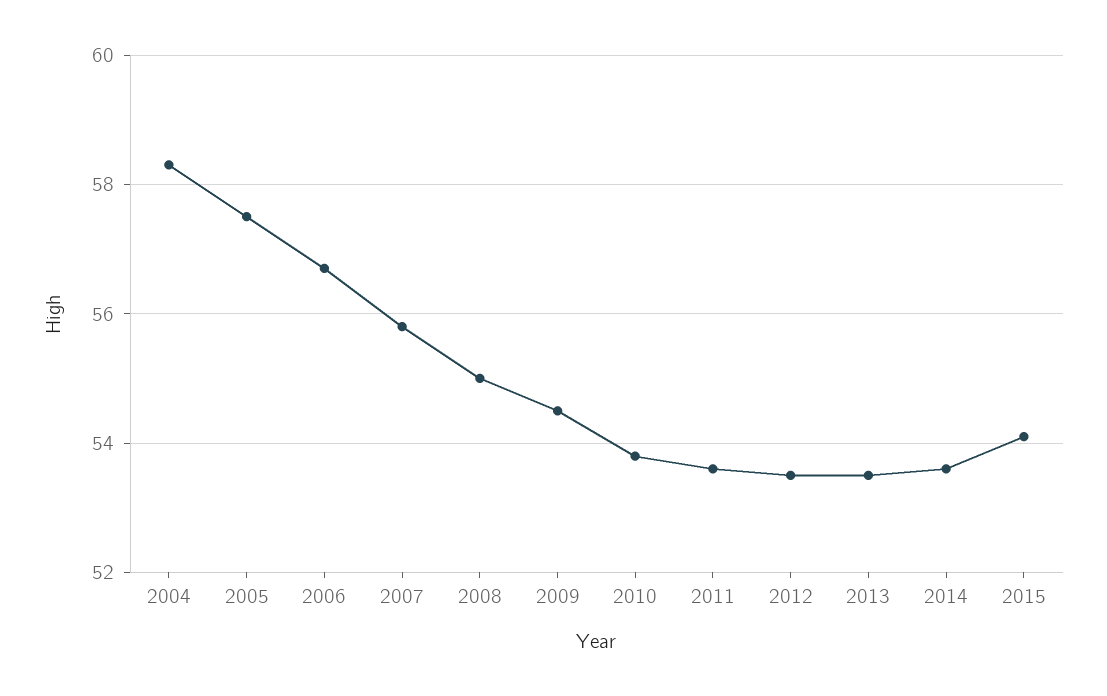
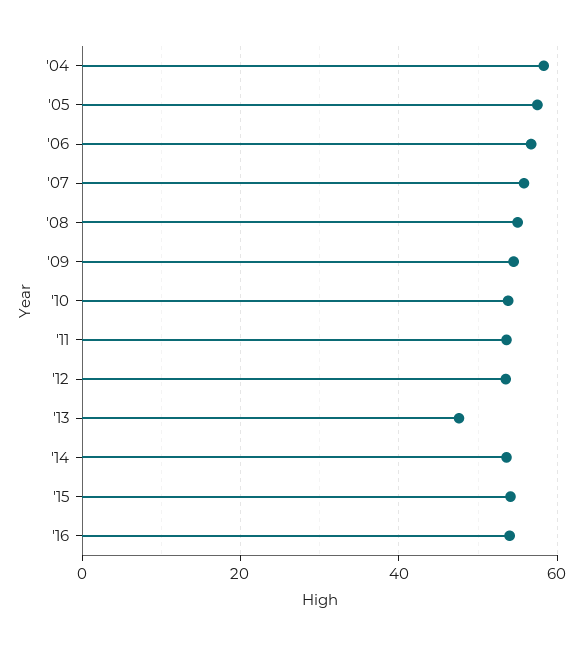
2013: 53.5 -> 48
'16: none -> 54

